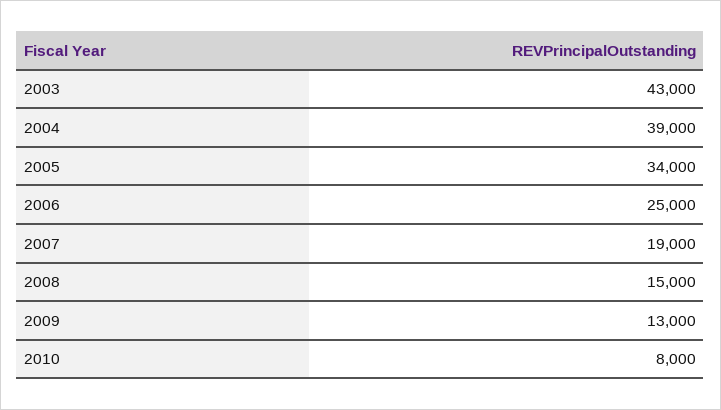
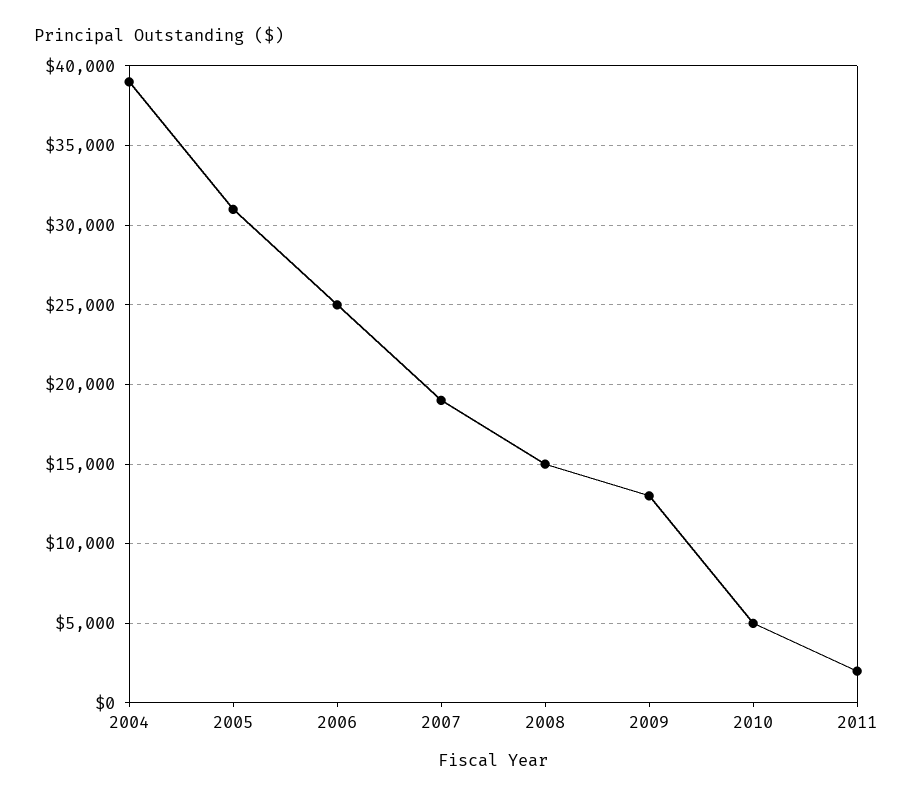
2003: 43000 -> none
2005: 34000 -> 31000
2010: 8000 -> 5000
2011: none -> 2000

